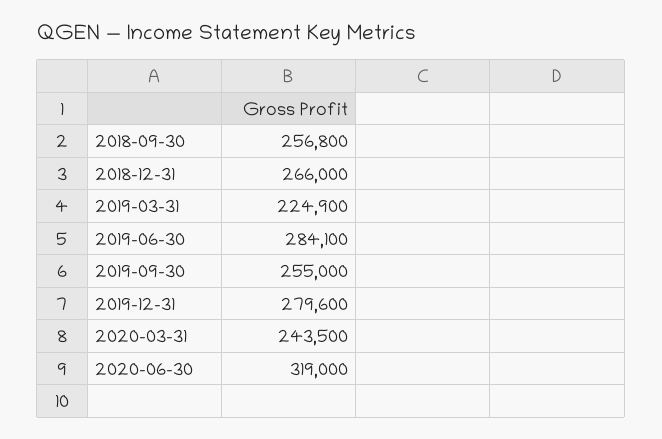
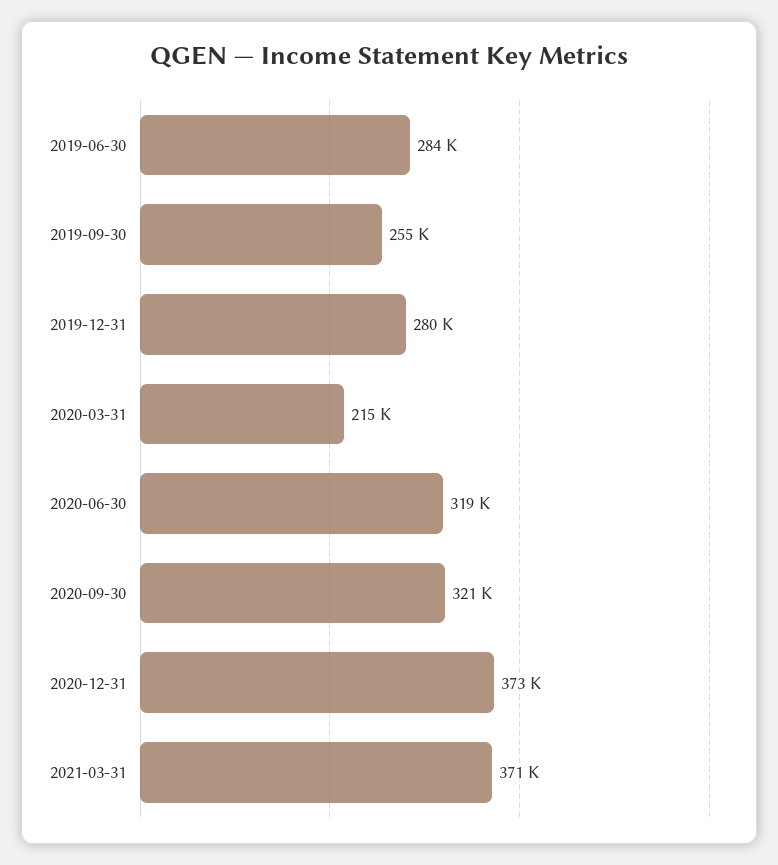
2018-09-30: 256800 -> none
2018-12-31: 266000 -> none
2019-03-31: 224900 -> none
2020-03-31: 243500 -> 215000
2020-09-30: none -> 321000
2020-12-31: none -> 373000
2021-03-31: none -> 371000

